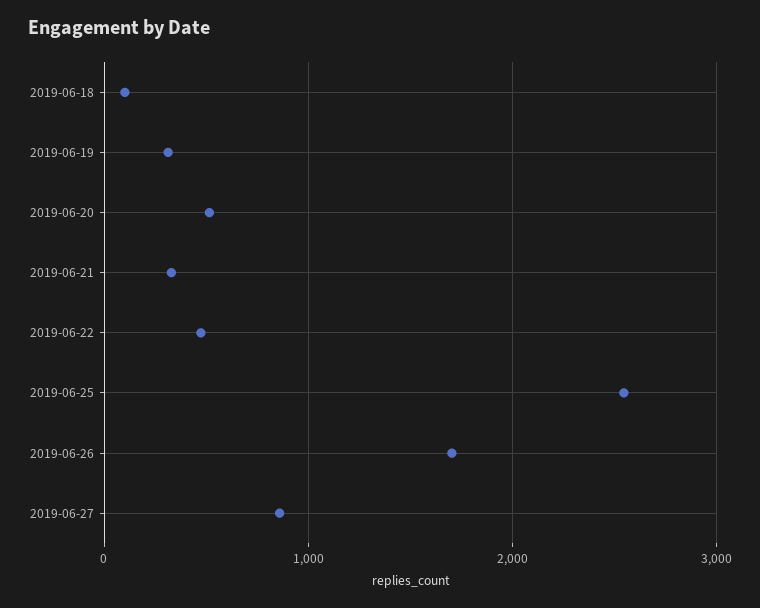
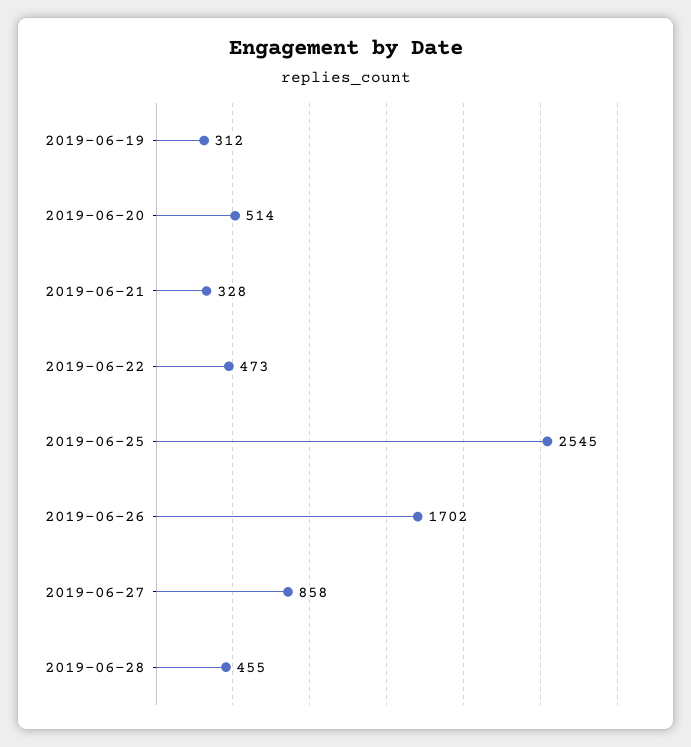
2019-06-18: 100 -> none
2019-06-28: none -> 455

